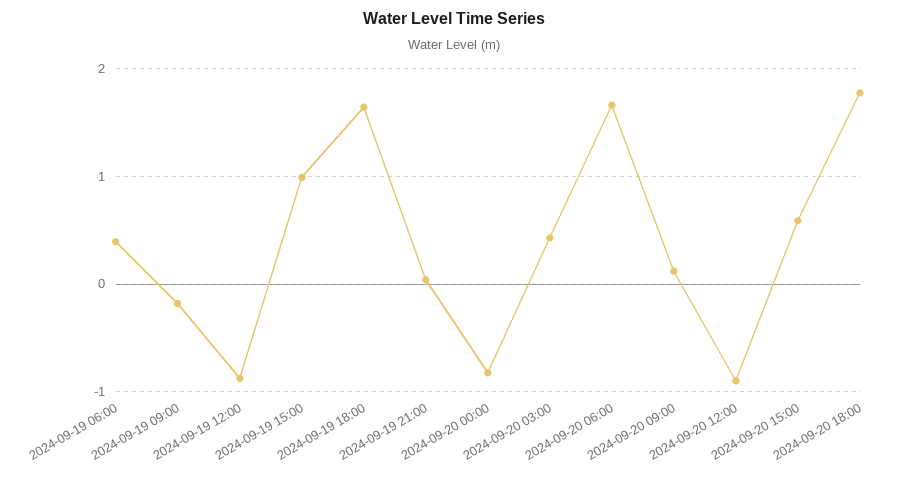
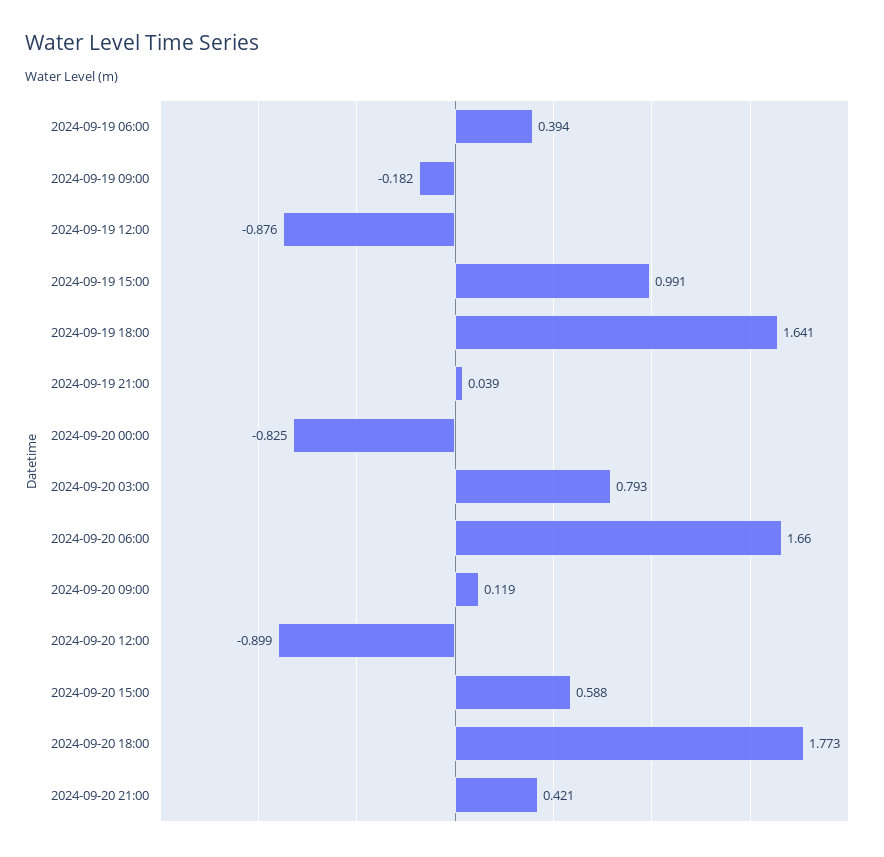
2024-09-20 03:00: 0.4 -> 0.793
2024-09-20 21:00: none -> 0.421

